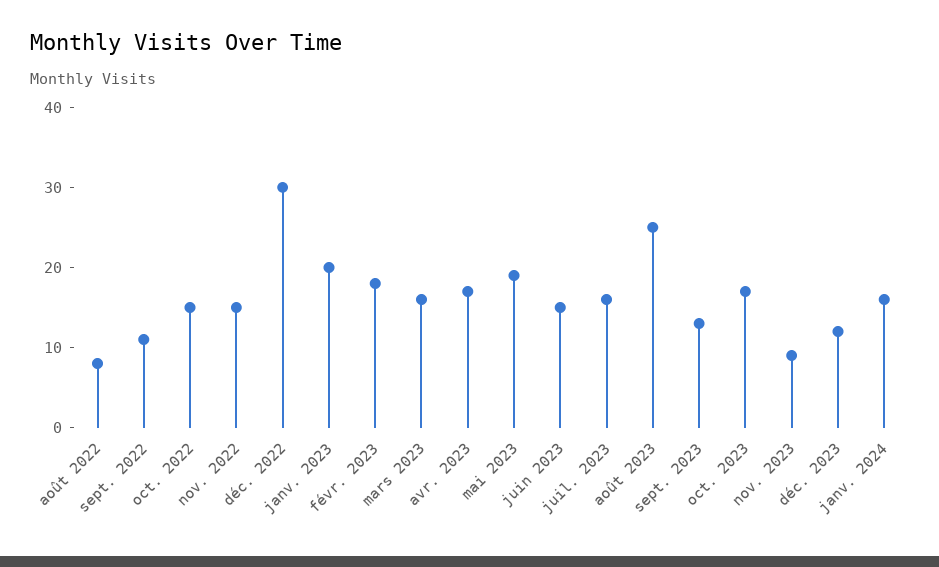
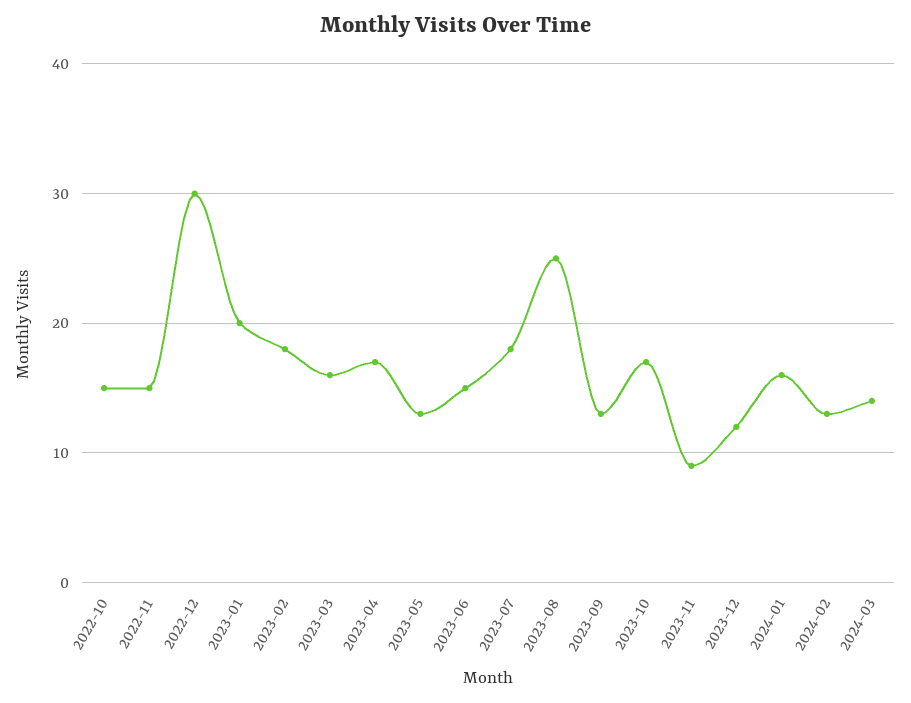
août 2022: 8 -> none
sept. 2022: 11 -> none
mai 2023: 19 -> 13
juil. 2023: 16 -> 18
2024-02: none -> 13
2024-03: none -> 14

